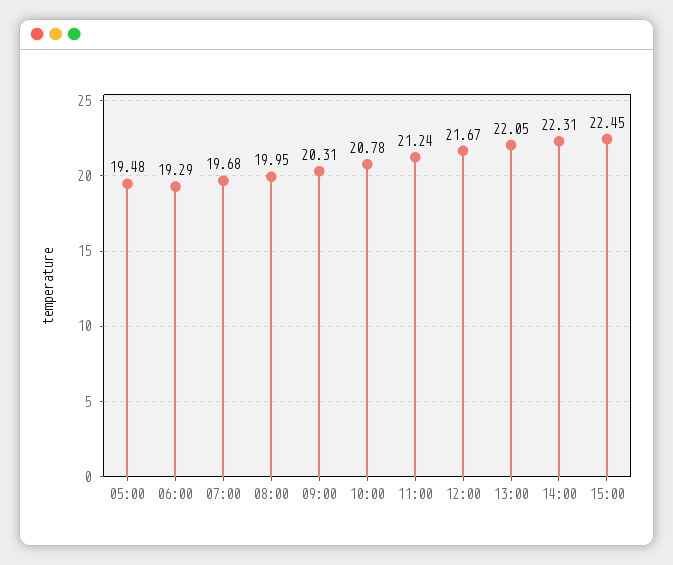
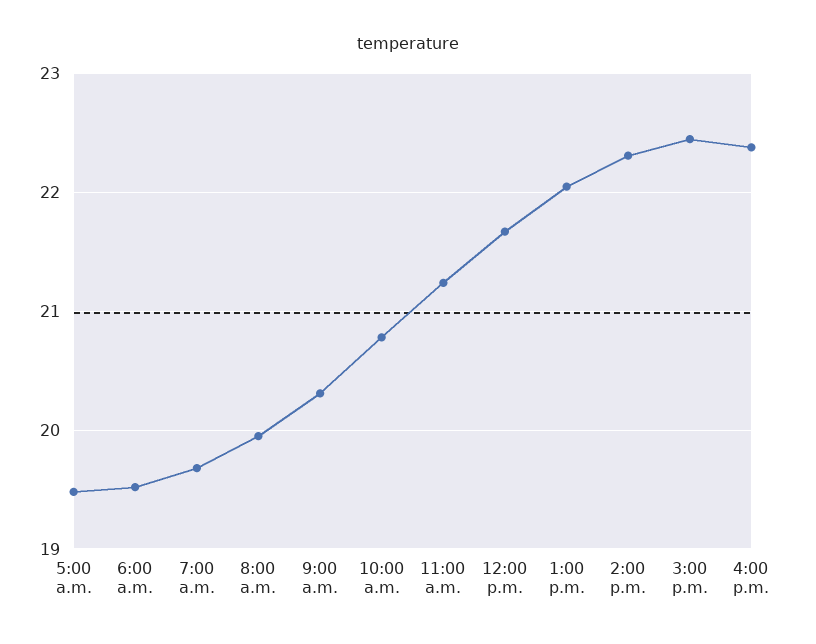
06:00: 19.29 -> 19.5
4:00 p.m.: none -> 22.4

